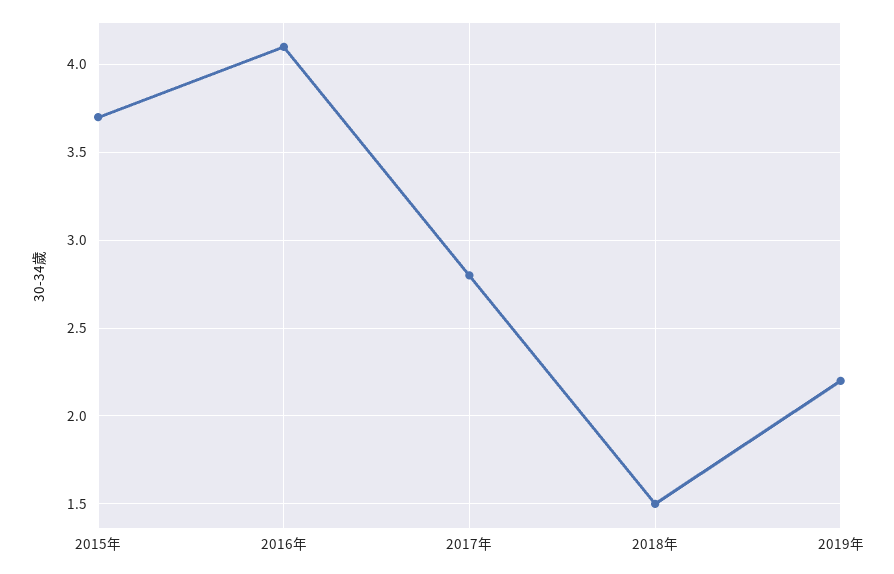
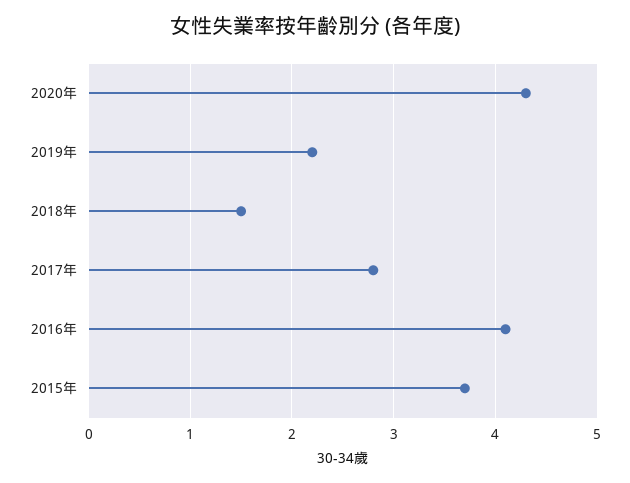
2020年: none -> 4.3

